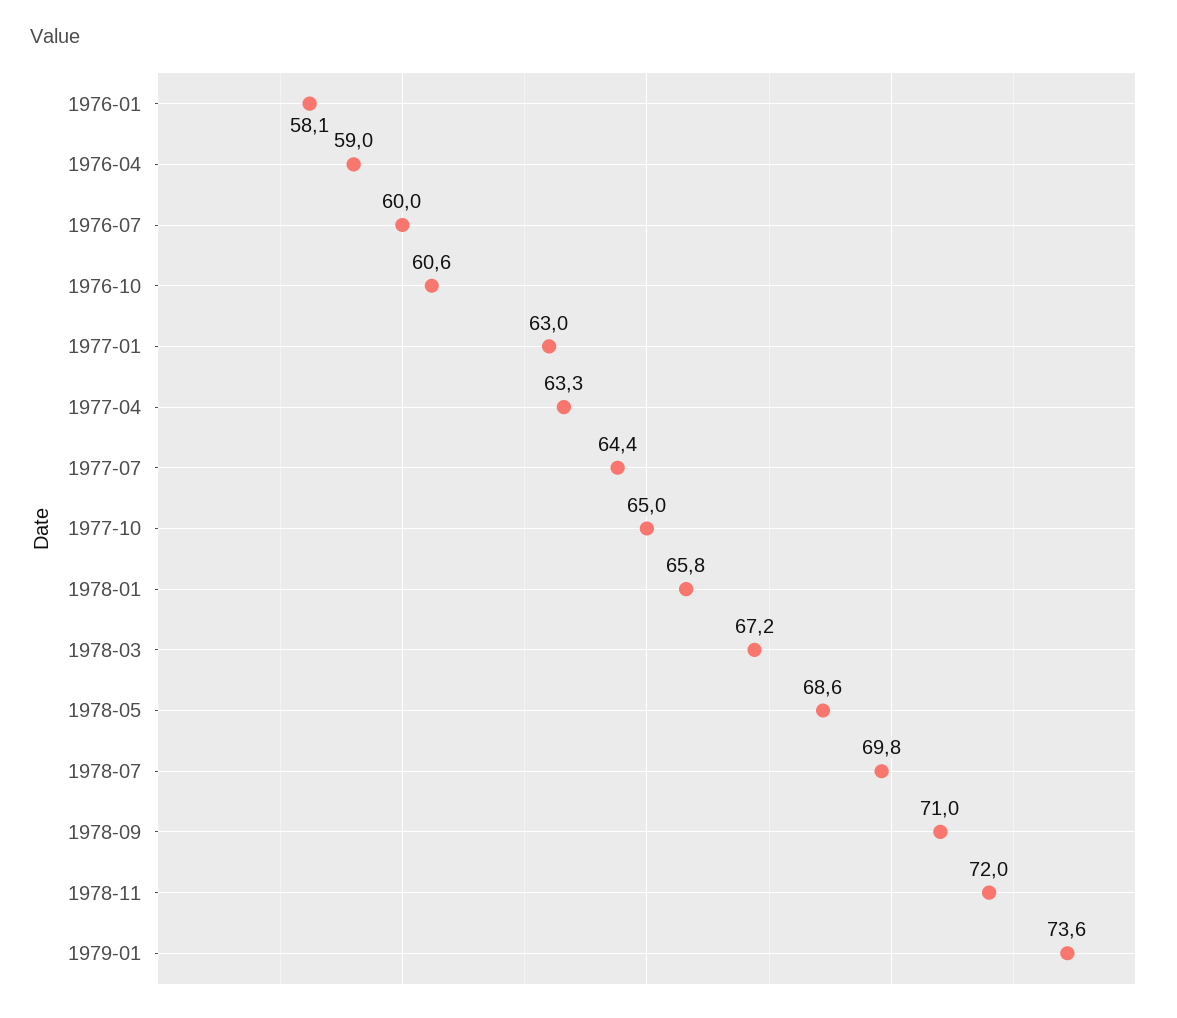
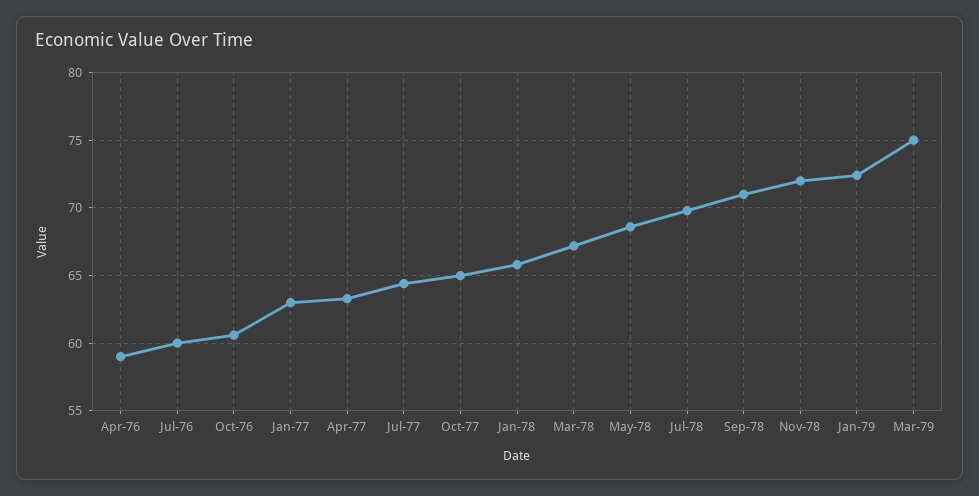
1976-01: 58.1 -> none
1979-01: 73.6 -> 72.5
Mar-79: none -> 75

